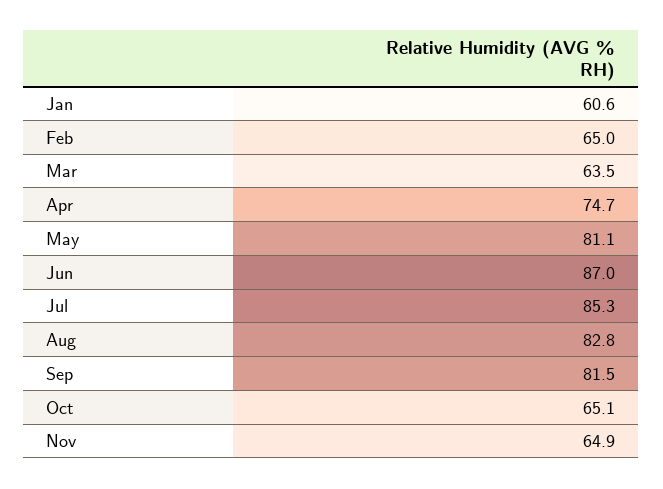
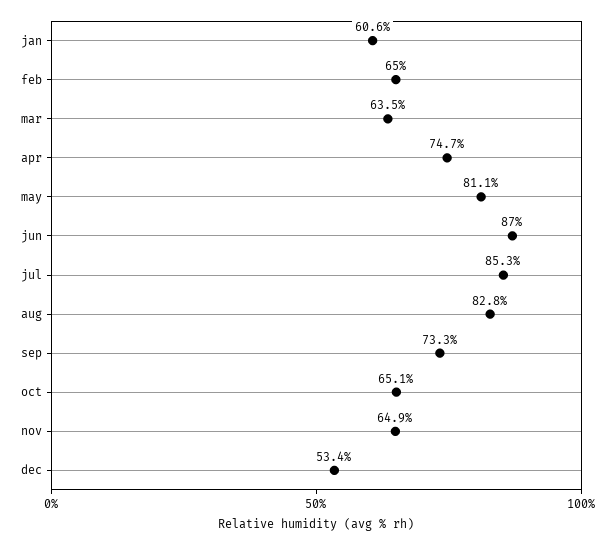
Sep: 81.5 -> 73.3
dec: none -> 53.4

